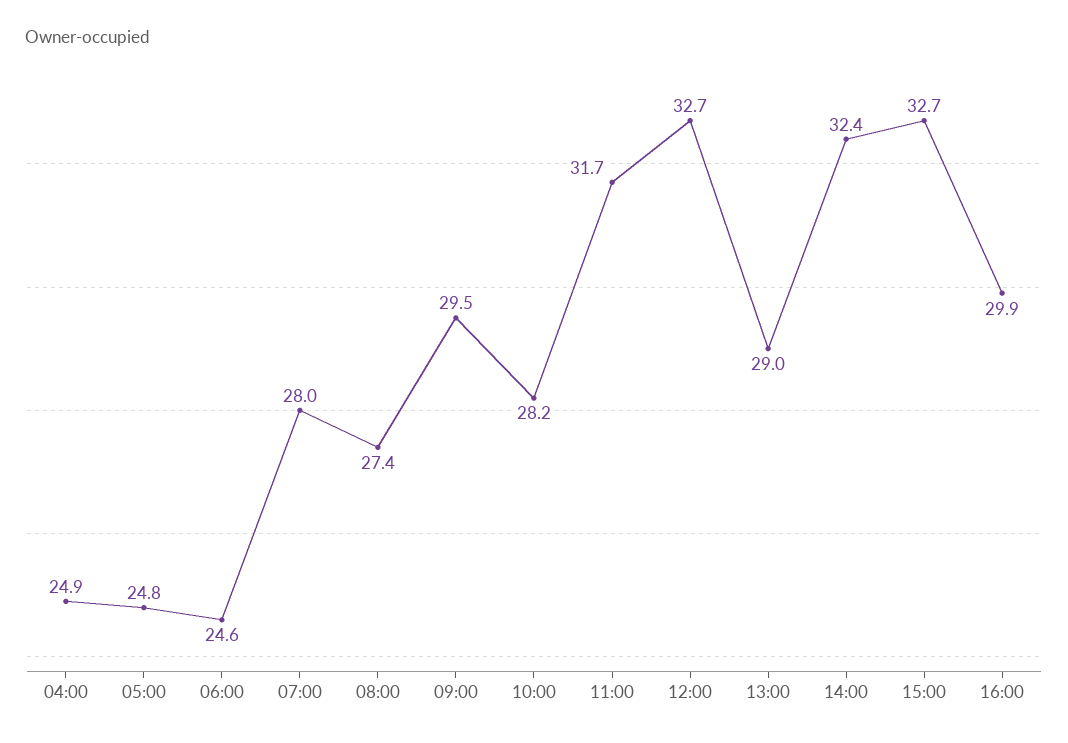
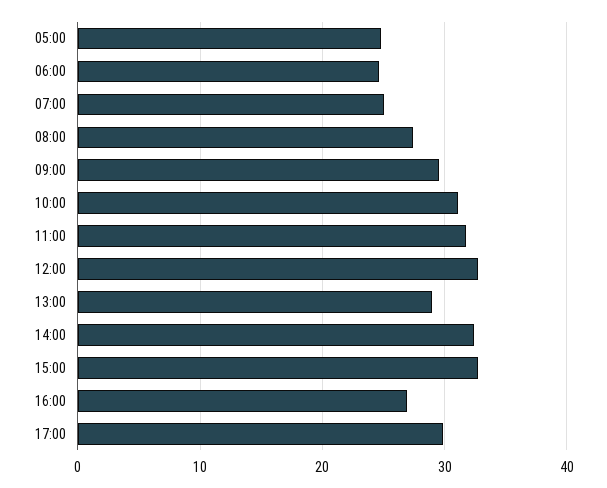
04:00: 24.9 -> none
07:00: 28 -> 25
10:00: 28.2 -> 31
16:00: 29.9 -> 27
17:00: none -> 30

